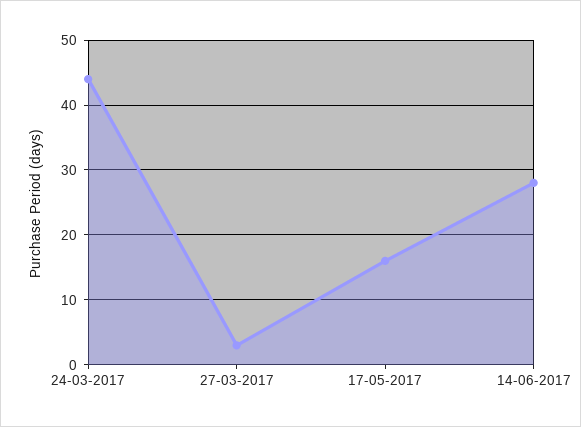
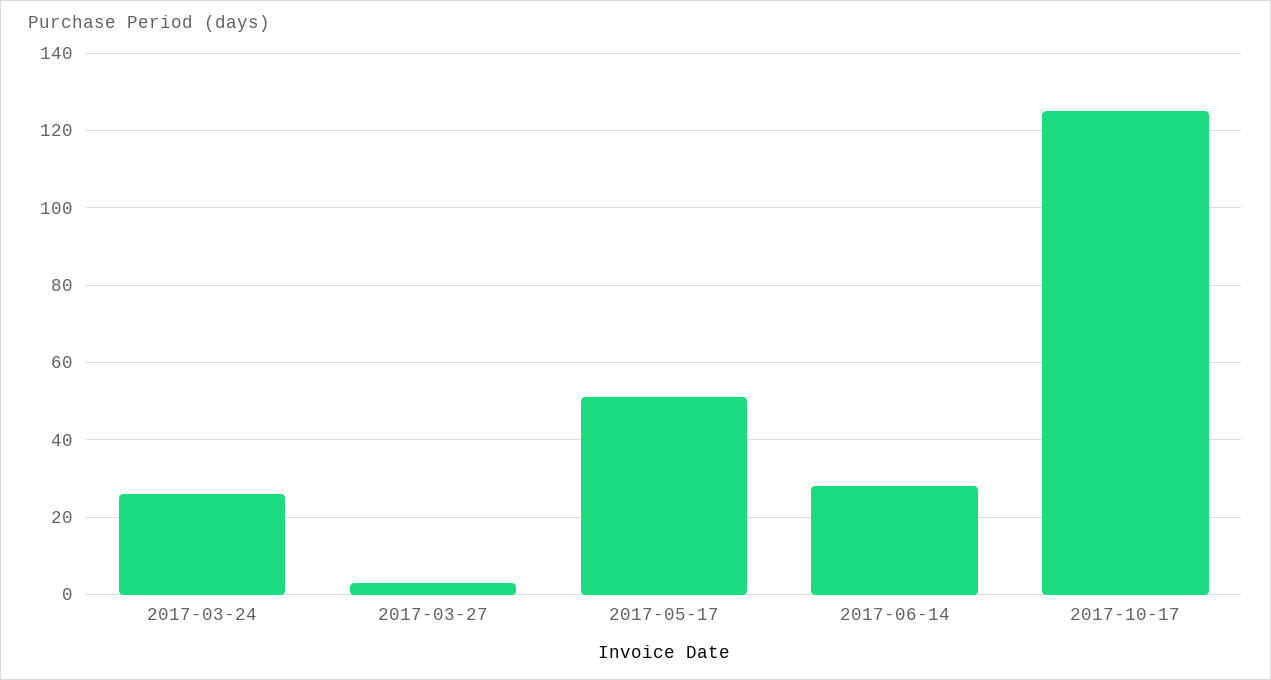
24-03-2017: 44 -> 25
17-05-2017: 16 -> 50
2017-10-17: none -> 125

